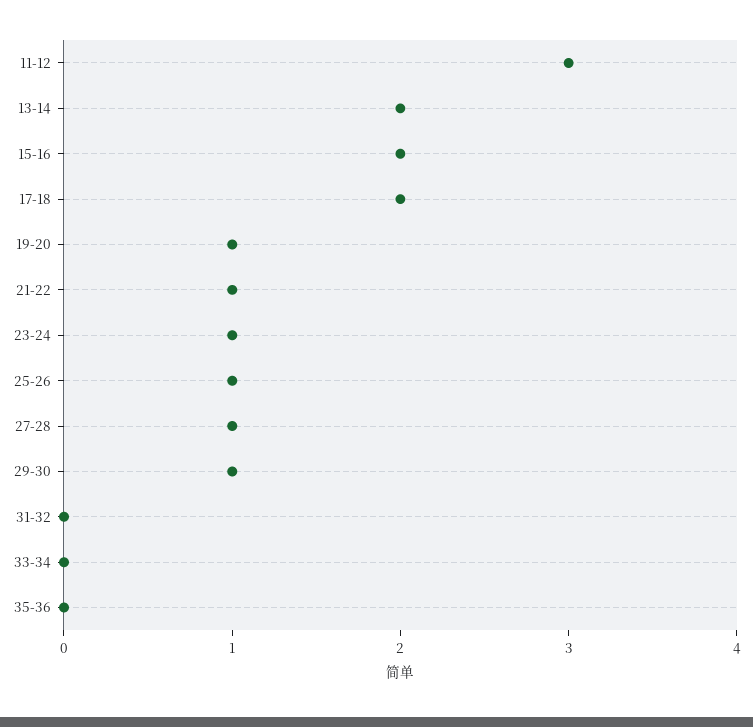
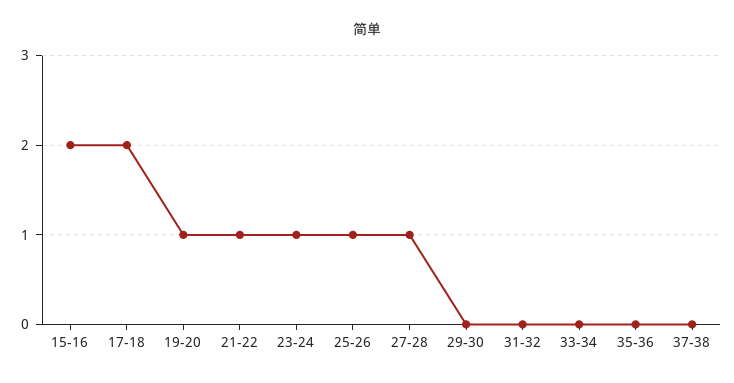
11-12: 3 -> none
13-14: 2 -> none
29-30: 1 -> 0
37-38: none -> 0

